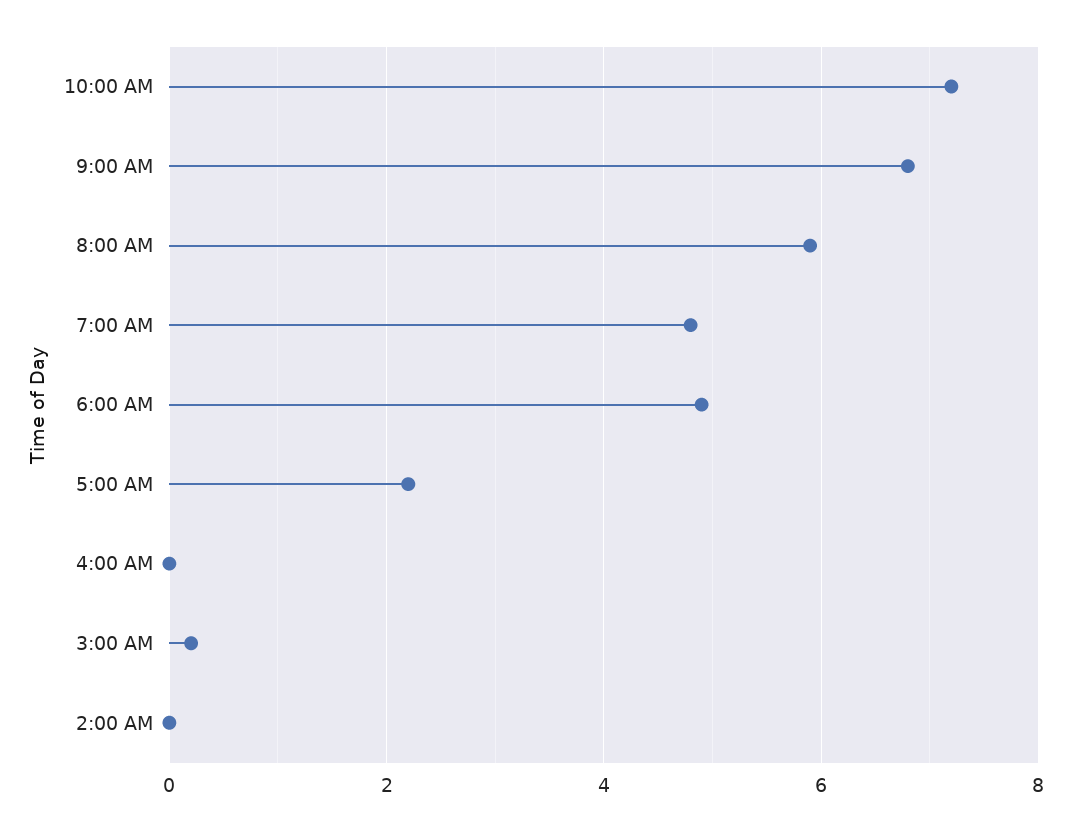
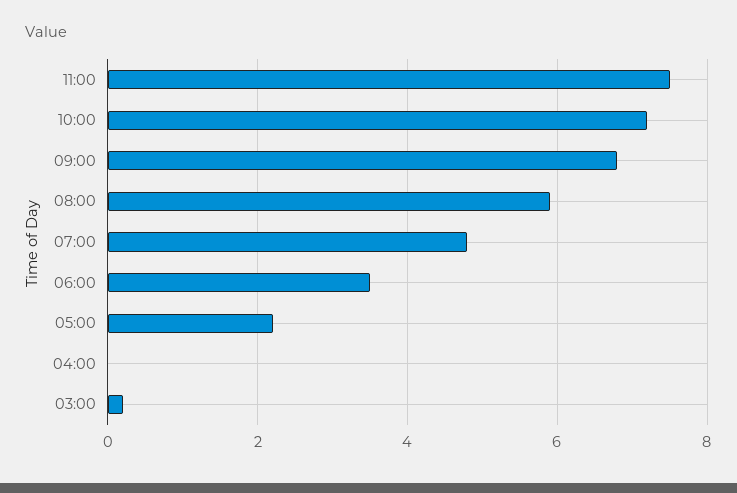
6:00 AM: 5 -> 3.5
2:00 AM: 0 -> none
11:00: none -> 7.5

